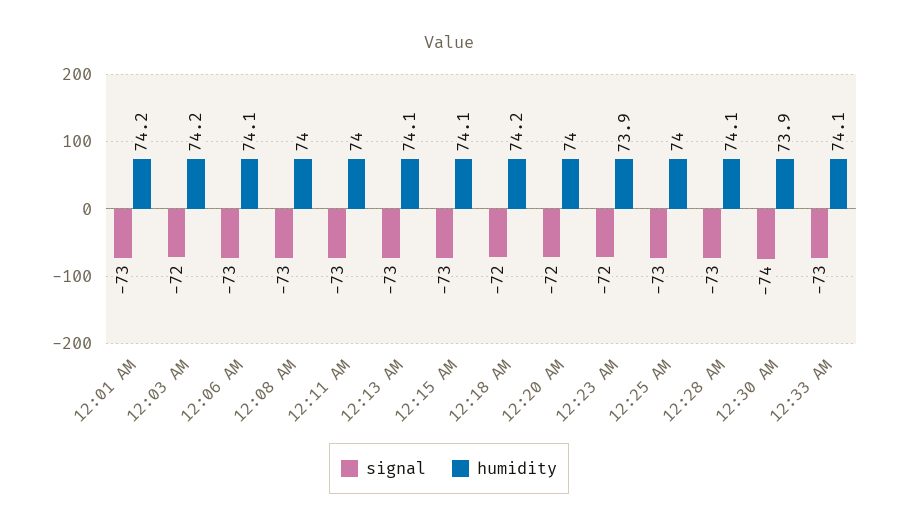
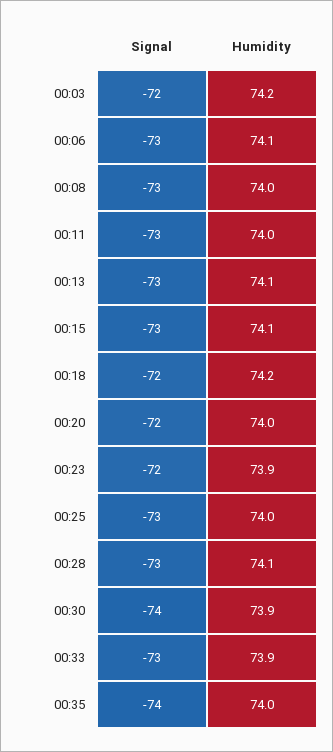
signal, 12:01 AM: -73 -> none
humidity, 12:01 AM: 74.2 -> none
humidity, 12:33 AM: 74.1 -> 73.9
signal, 00:35: none -> -74
humidity, 00:35: none -> 74

